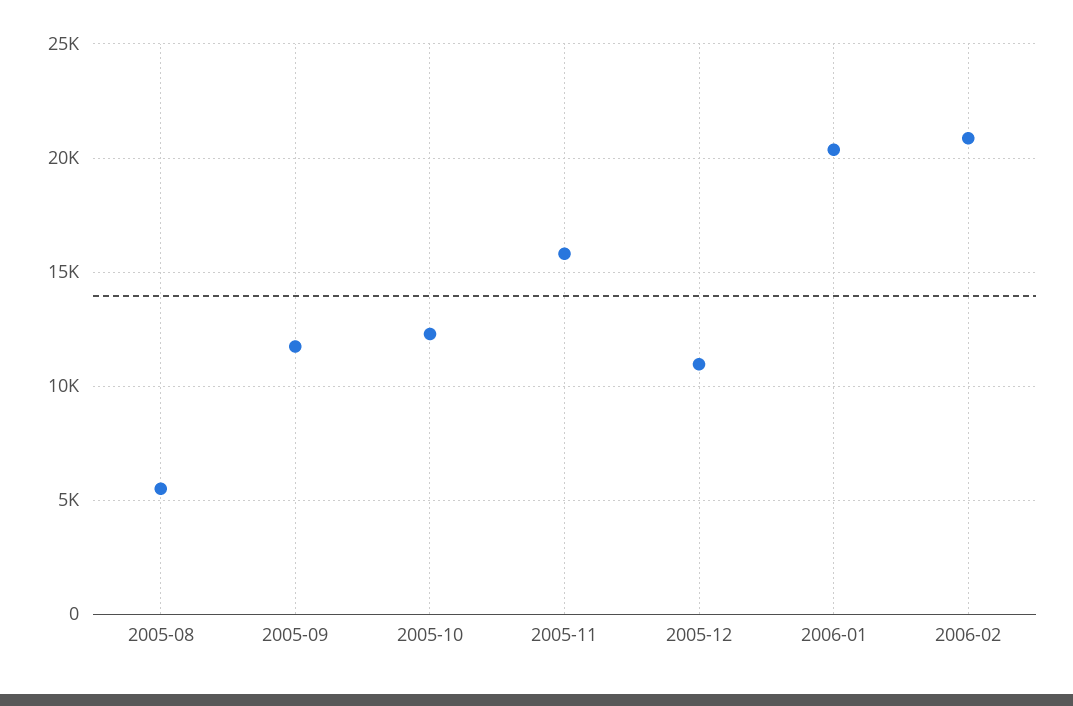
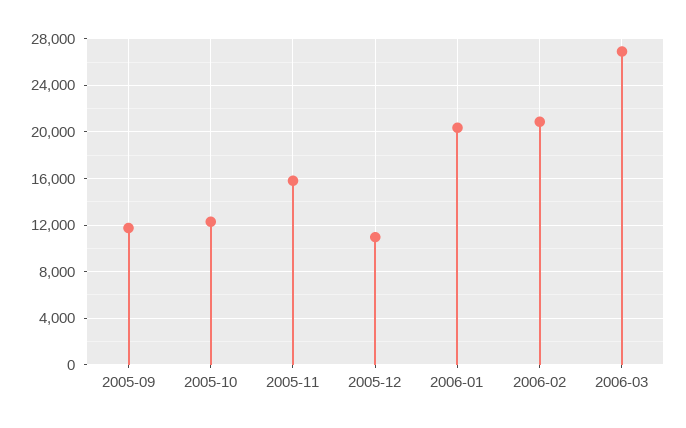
2005-08: 5500 -> none
2006-03: none -> 27000

